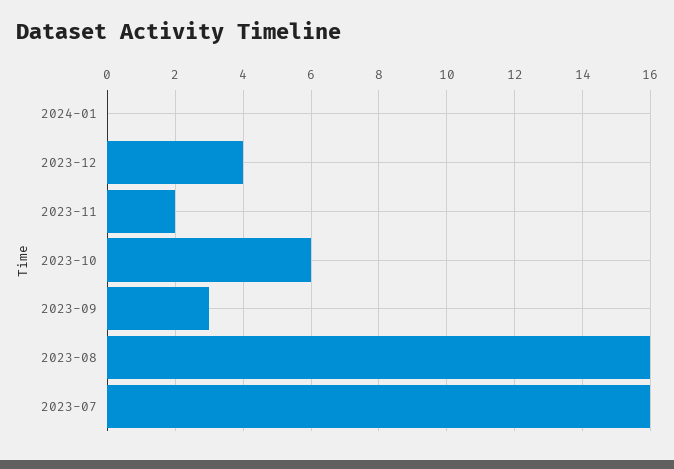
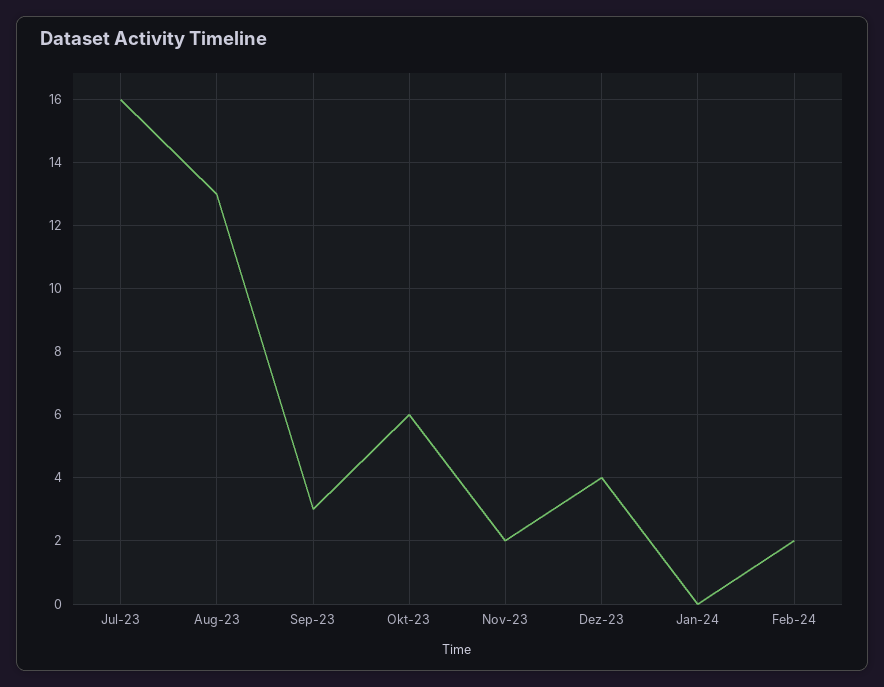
2023-08: 16 -> 13
Feb-24: none -> 2

